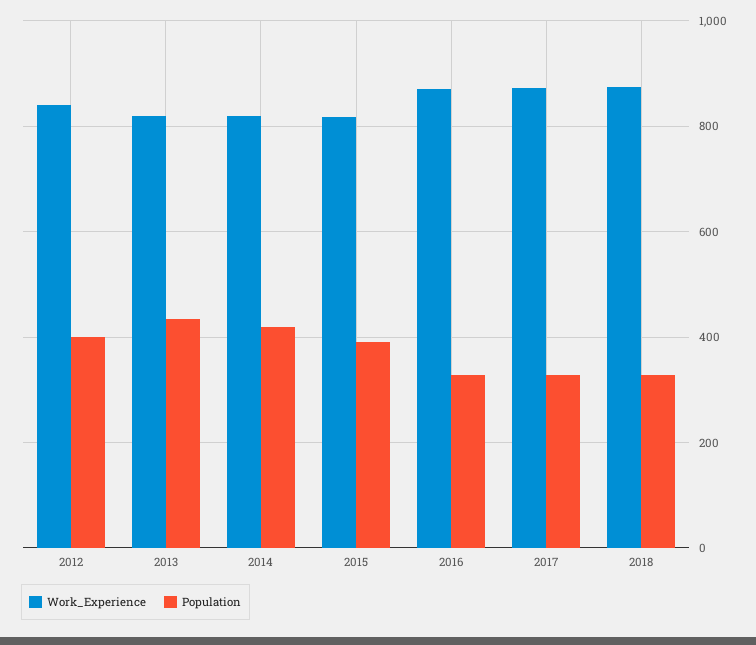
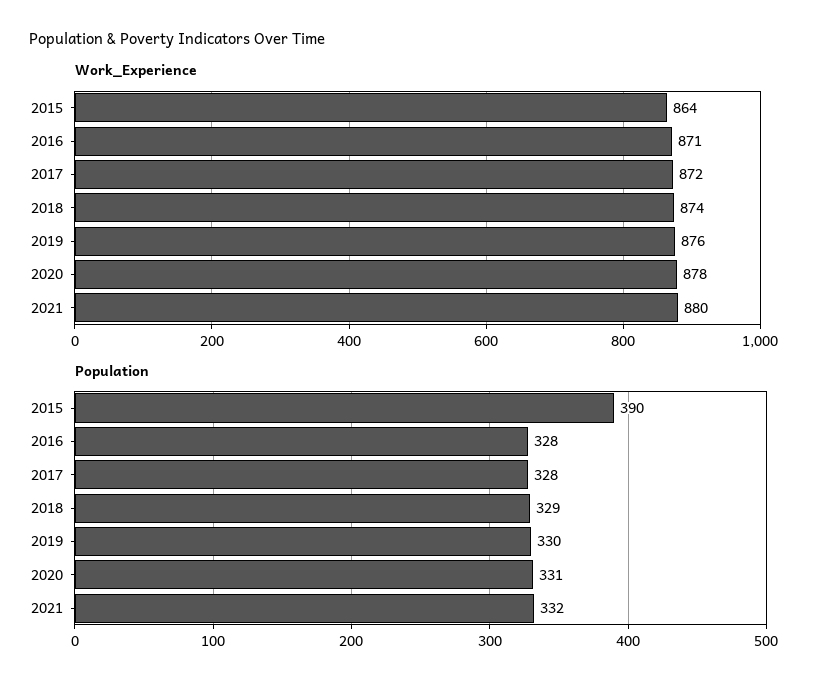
Work_Experience, 2012: 840 -> none
Population, 2012: 400 -> none
Work_Experience, 2013: 820 -> none
Population, 2013: 440 -> none
Work_Experience, 2014: 820 -> none
Population, 2014: 420 -> none
Work_Experience, 2015: 820 -> 864
Work_Experience, 2019: none -> 876
Work_Experience, 2020: none -> 878
Work_Experience, 2021: none -> 880
Population, 2019: none -> 330
Population, 2020: none -> 331
Population, 2021: none -> 332

